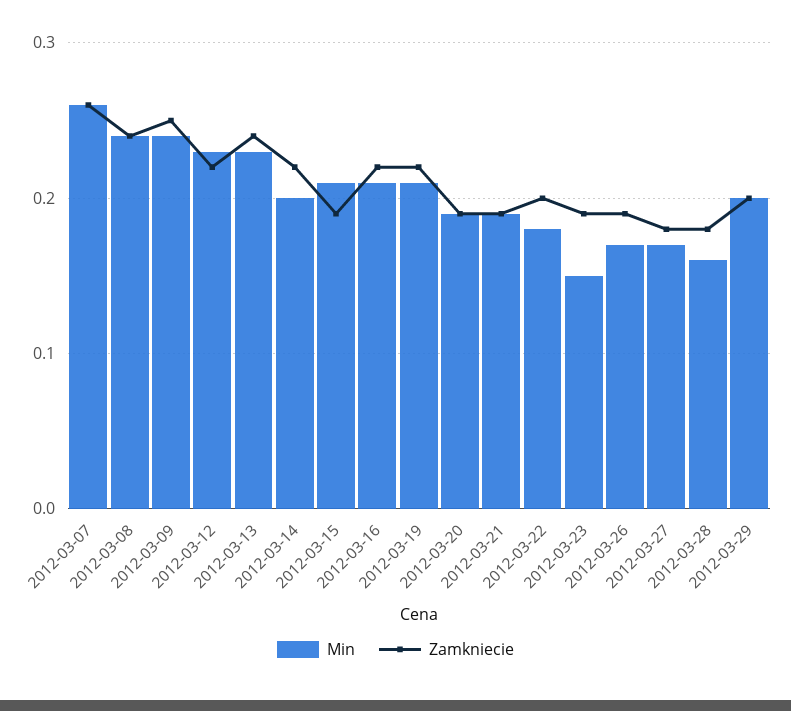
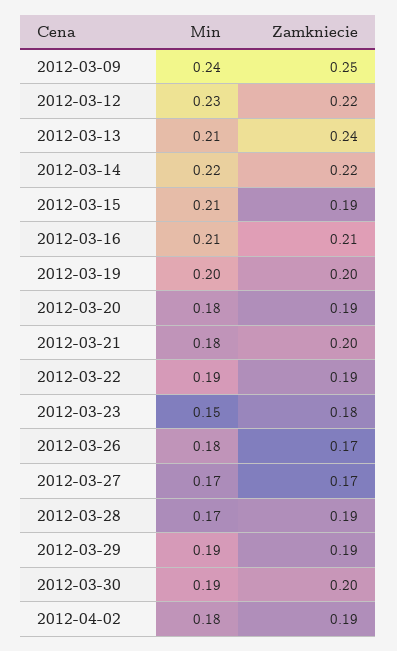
Min, 2012-03-07: 0.26 -> none
Zamkniecie, 2012-03-07: 0.26 -> none
Min, 2012-03-08: 0.24 -> none
Zamkniecie, 2012-03-08: 0.24 -> none
Min, 2012-03-13: 0.23 -> 0.21
Min, 2012-03-14: 0.2 -> 0.22
Zamkniecie, 2012-03-16: 0.22 -> 0.21
Min, 2012-03-19: 0.21 -> 0.2
Zamkniecie, 2012-03-19: 0.22 -> 0.2
Min, 2012-03-20: 0.19 -> 0.18
Min, 2012-03-21: 0.19 -> 0.18
Zamkniecie, 2012-03-21: 0.19 -> 0.2
Min, 2012-03-22: 0.18 -> 0.19
Zamkniecie, 2012-03-22: 0.2 -> 0.19
Zamkniecie, 2012-03-23: 0.19 -> 0.18
Min, 2012-03-26: 0.17 -> 0.18
Zamkniecie, 2012-03-26: 0.19 -> 0.17
Zamkniecie, 2012-03-27: 0.18 -> 0.17
Min, 2012-03-28: 0.16 -> 0.17
Zamkniecie, 2012-03-28: 0.18 -> 0.19
Min, 2012-03-29: 0.2 -> 0.19
Zamkniecie, 2012-03-29: 0.2 -> 0.19
Min, 2012-03-30: none -> 0.19
Zamkniecie, 2012-03-30: none -> 0.2
Min, 2012-04-02: none -> 0.18
Zamkniecie, 2012-04-02: none -> 0.19

